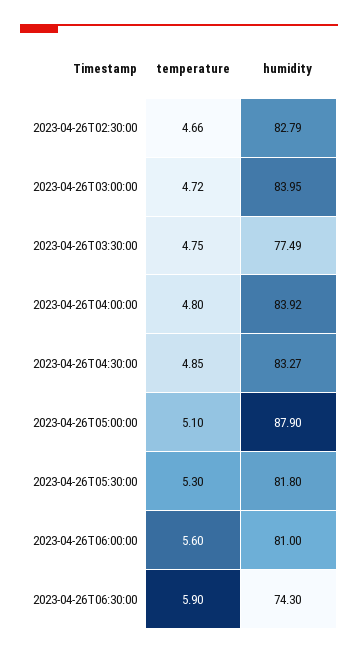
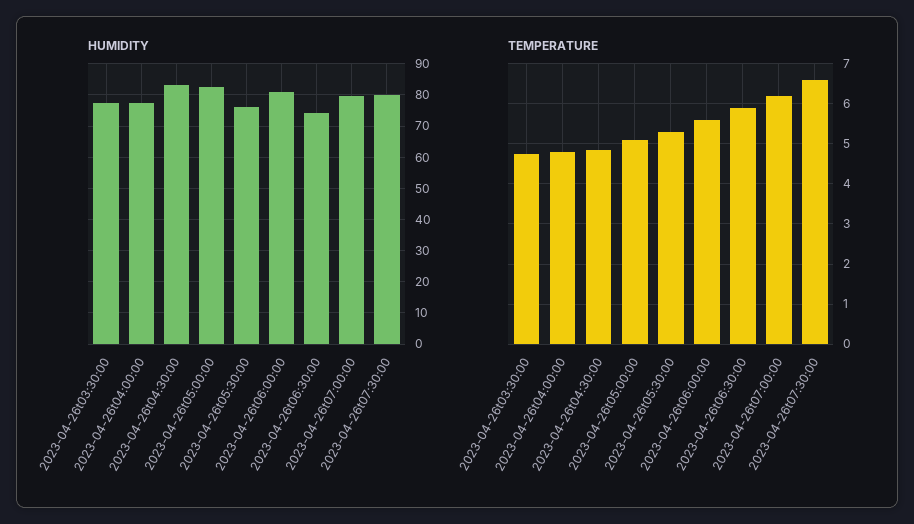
temperature, 2023-04-26T02:30:00: 4.66 -> none
humidity, 2023-04-26T02:30:00: 82.79 -> none
temperature, 2023-04-26T03:00:00: 4.72 -> none
humidity, 2023-04-26T03:00:00: 83.95 -> none
humidity, 2023-04-26T04:00:00: 83.92 -> 78
humidity, 2023-04-26T05:00:00: 87.9 -> 82
humidity, 2023-04-26T05:30:00: 81.8 -> 76
humidity, 2023-04-26t07:00:00: none -> 80
humidity, 2023-04-26t07:30:00: none -> 80
temperature, 2023-04-26t07:00:00: none -> 6.2
temperature, 2023-04-26t07:30:00: none -> 6.6

